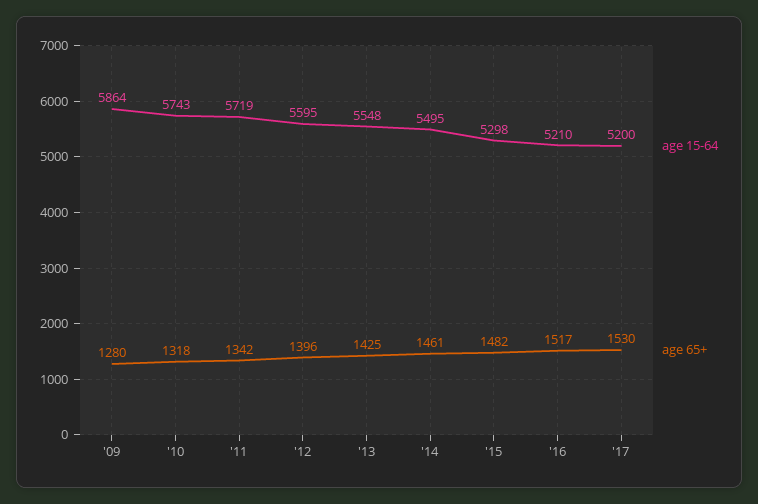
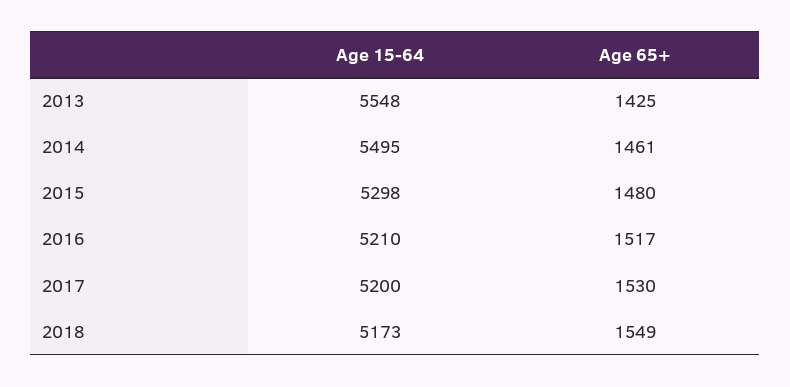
age 15-64, '09: 5864 -> none
age 65+, '09: 1280 -> none
age 15-64, '10: 5743 -> none
age 65+, '10: 1318 -> none
age 15-64, '11: 5719 -> none
age 65+, '11: 1342 -> none
age 15-64, '12: 5595 -> none
age 65+, '12: 1396 -> none
age 65+, '15: 1482 -> 1480
age 15-64, 2018: none -> 5173
age 65+, 2018: none -> 1549

